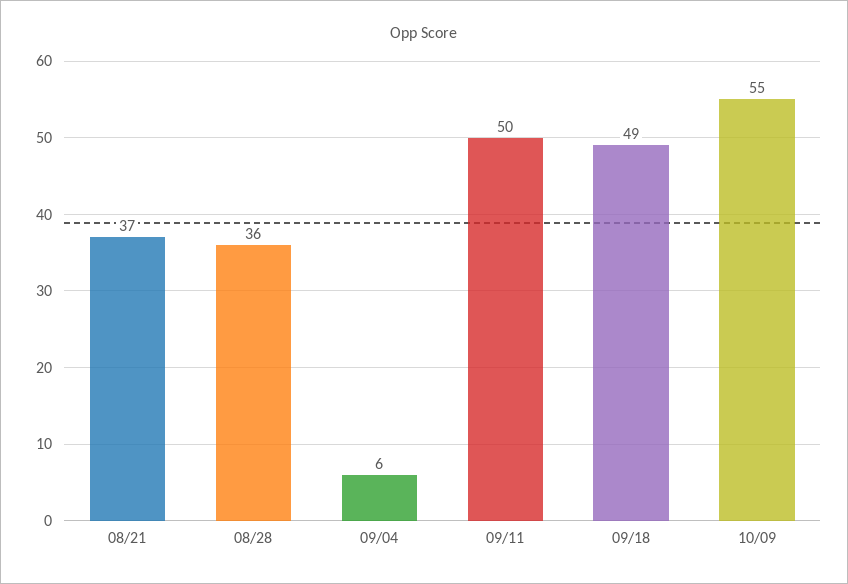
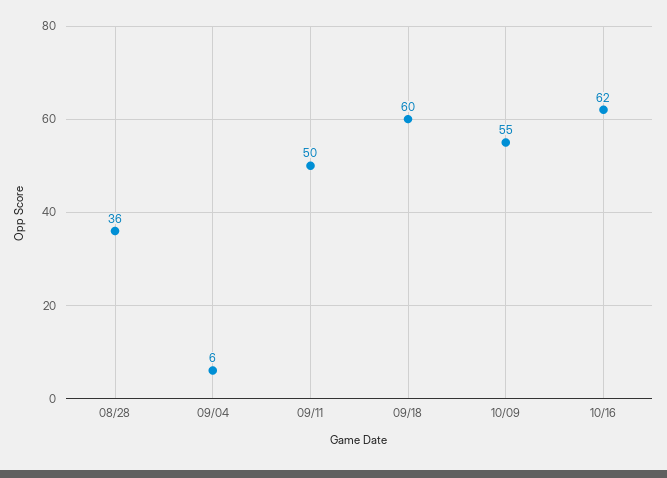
08/21: 37 -> none
09/18: 49 -> 60
10/16: none -> 62

